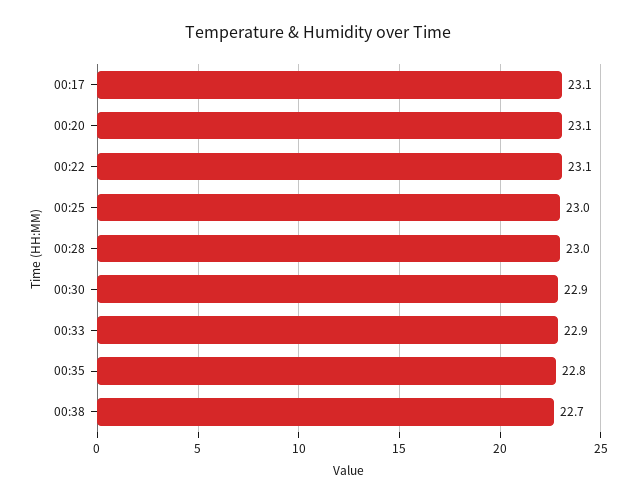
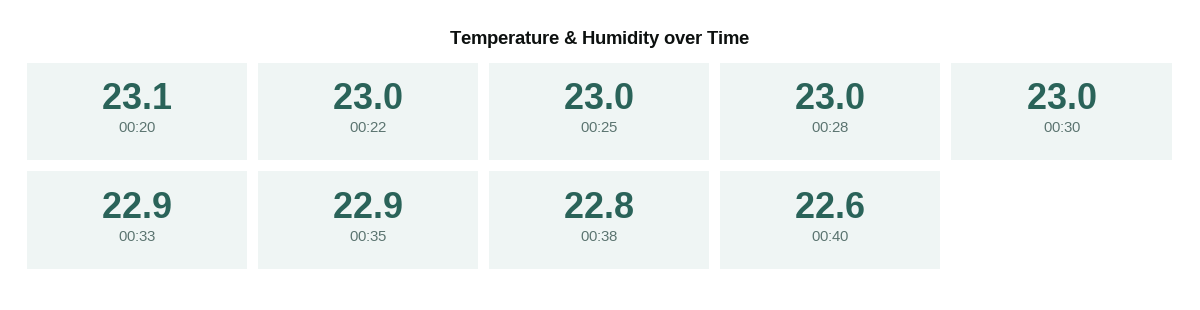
00:17: 23.1 -> none
00:22: 23.1 -> 23
00:30: 22.9 -> 23
00:35: 22.8 -> 22.9
00:38: 22.7 -> 22.8
00:40: none -> 22.6

